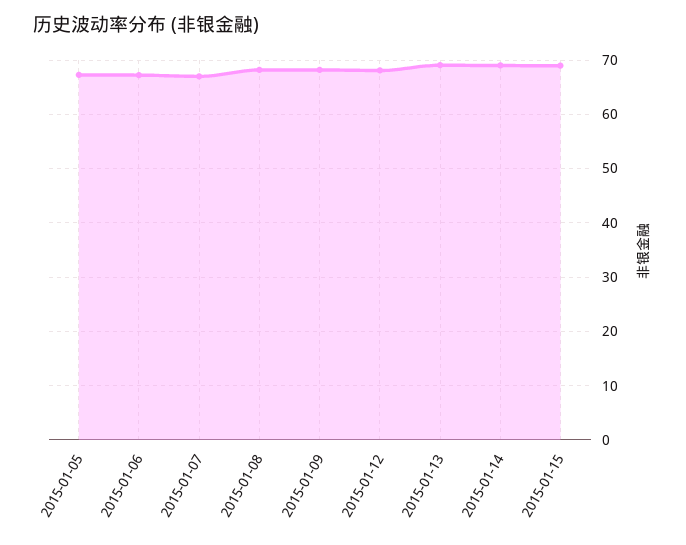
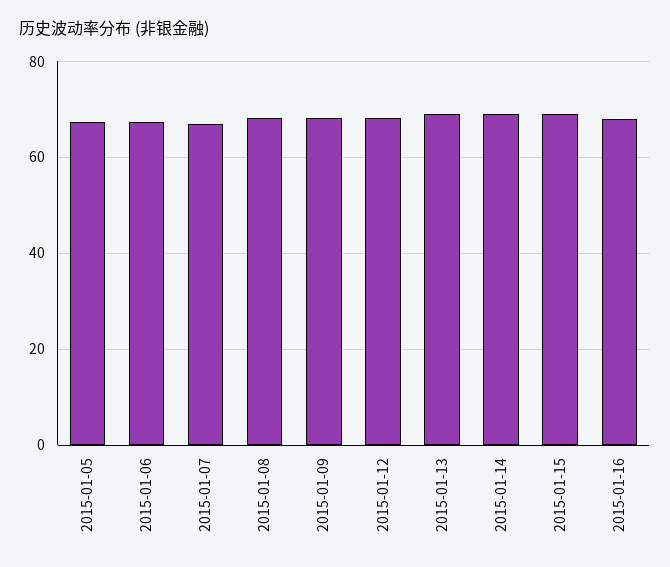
2015-01-16: none -> 68

